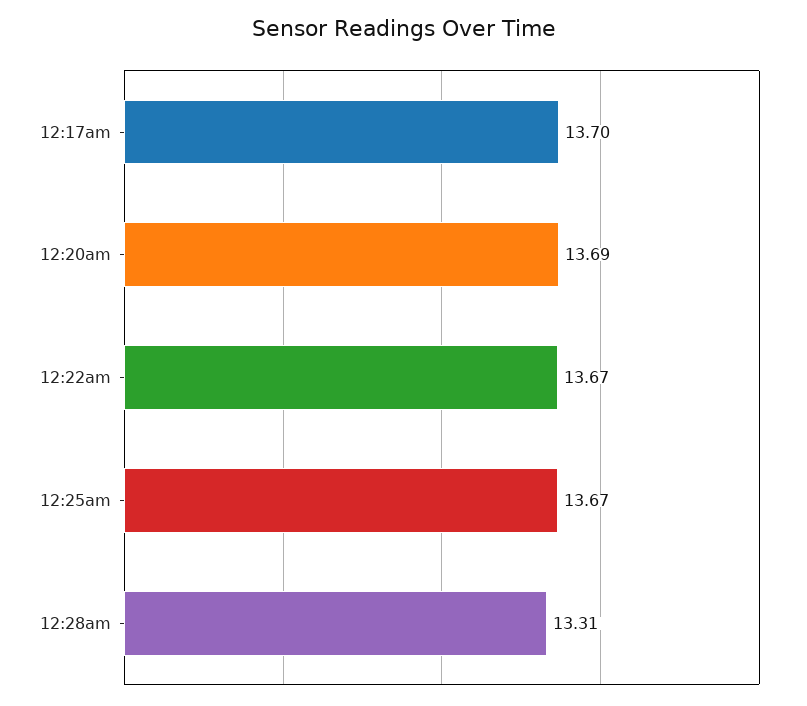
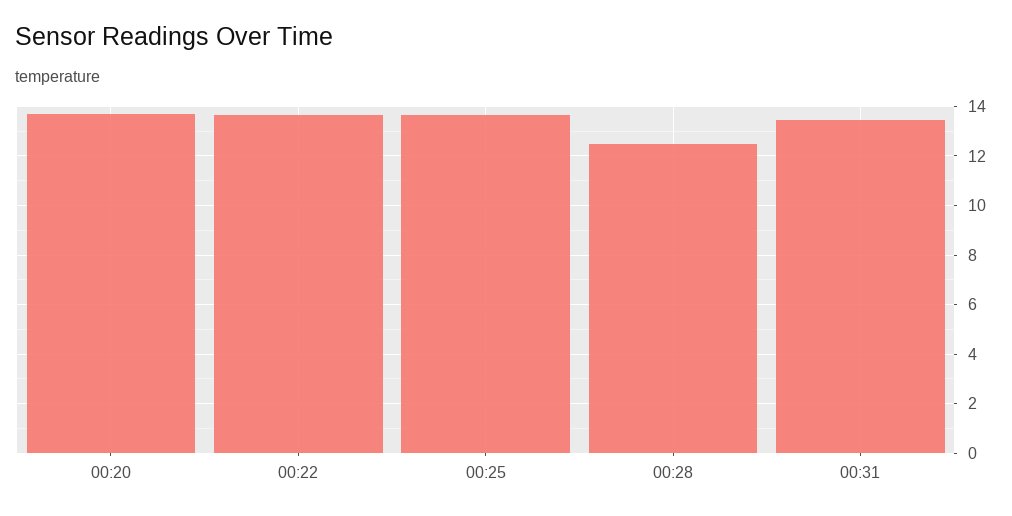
12:17am: 13.7 -> none
12:28am: 13.31 -> 12.5
00:31: none -> 13.5

